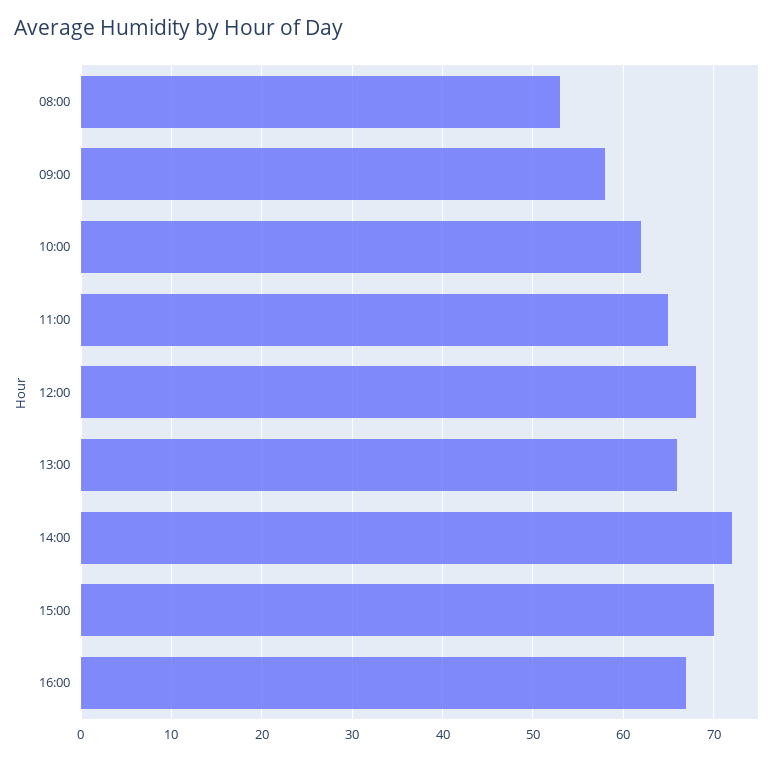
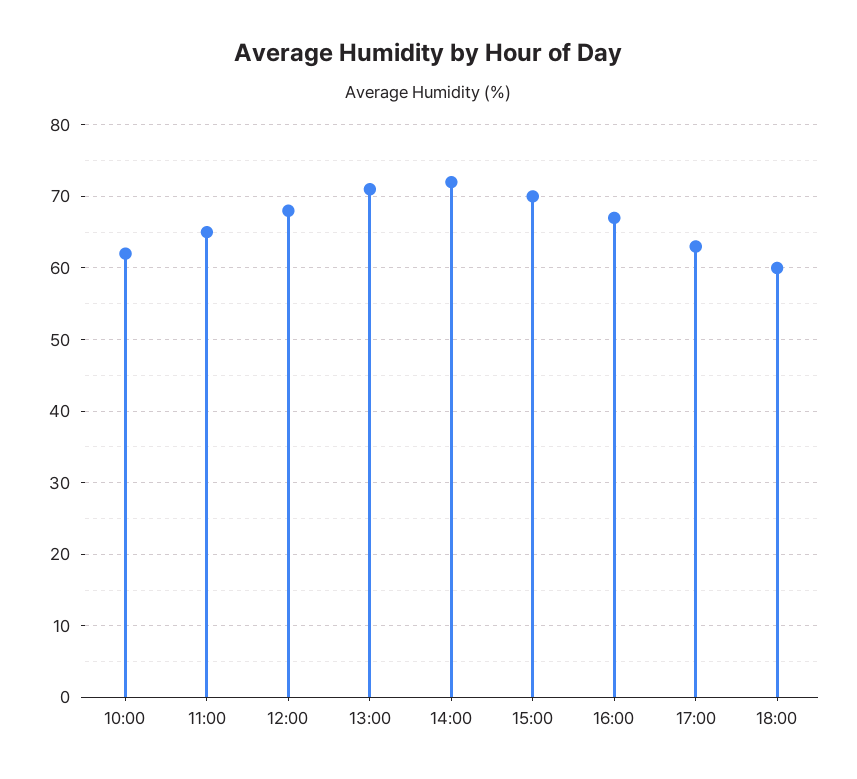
08:00: 53 -> none
09:00: 58 -> none
13:00: 66 -> 71
17:00: none -> 63
18:00: none -> 60

